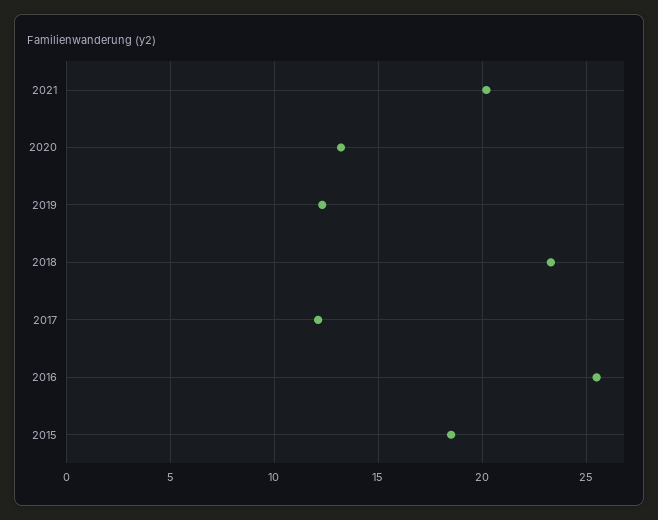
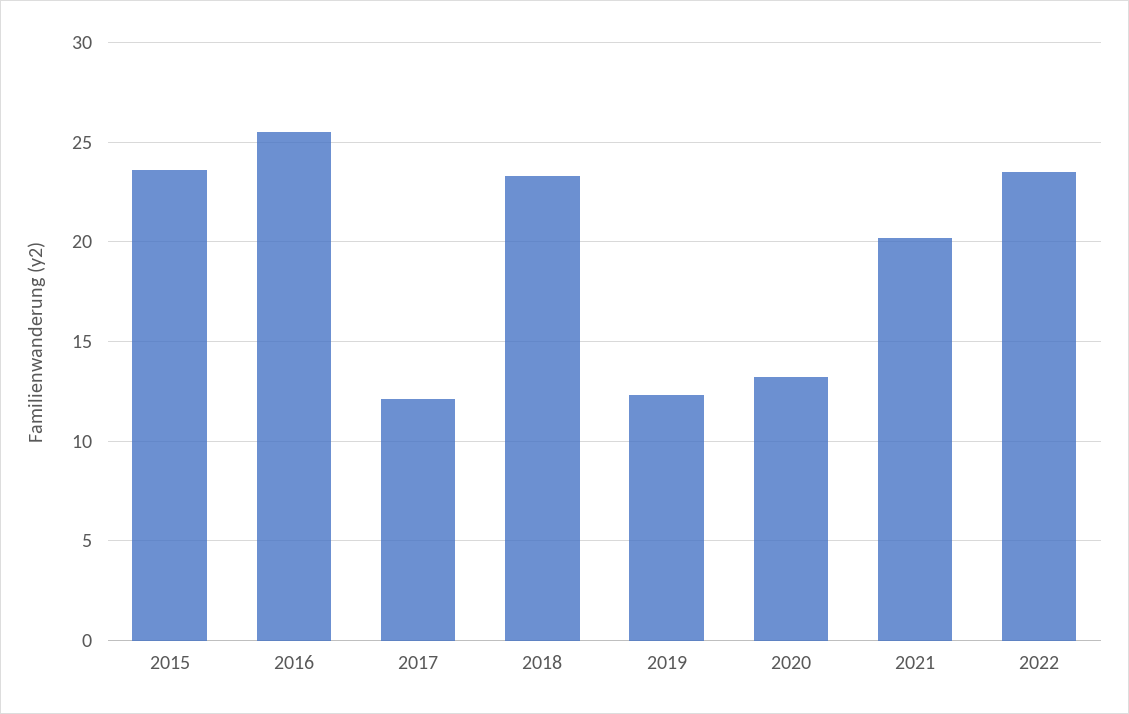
2015: 18.5 -> 23.5
2022: none -> 23.5

